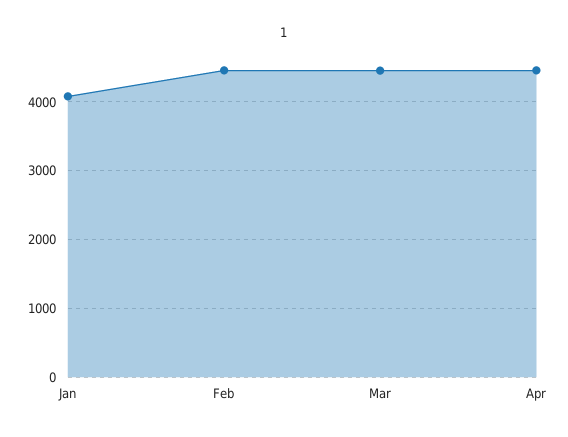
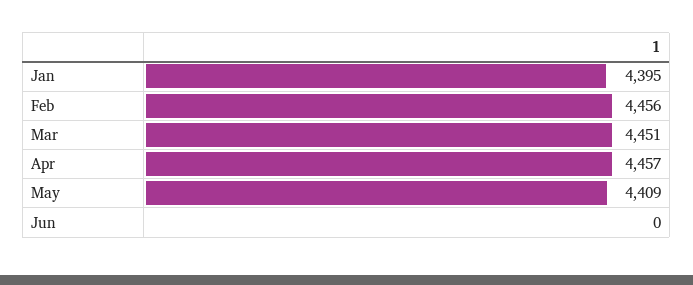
Jan: 4100 -> 4395
May: none -> 4409
Jun: none -> 0

